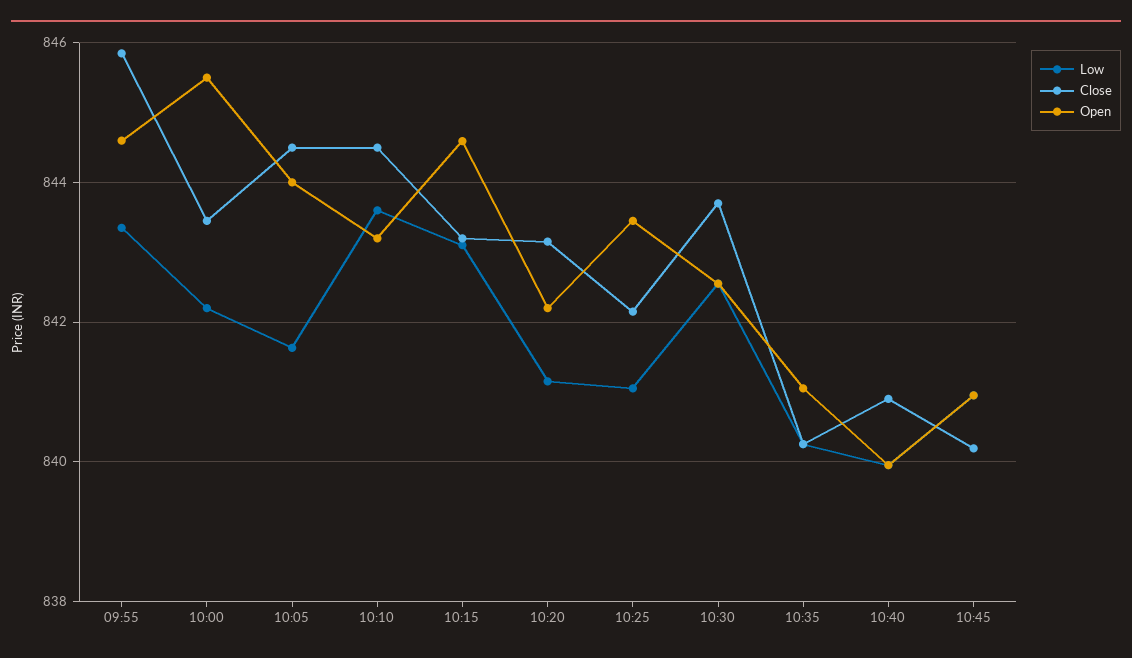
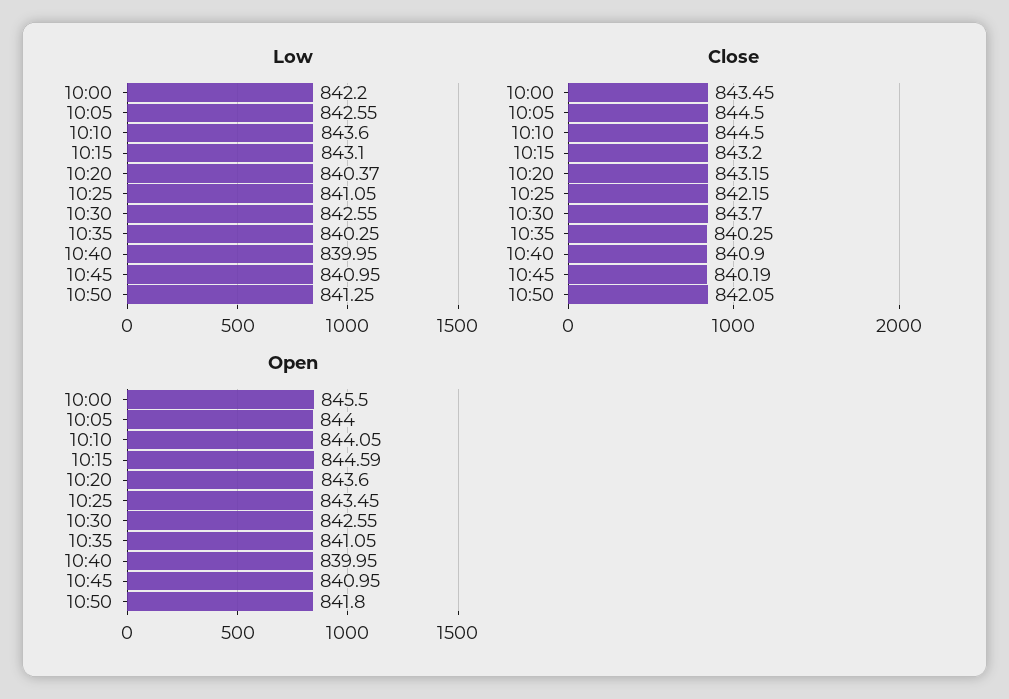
Low, 09:55: 843.4 -> none
Close, 09:55: 845.8 -> none
Open, 09:55: 844.6 -> none
Low, 10:05: 841.6 -> 842.55
Open, 10:10: 843.2 -> 844.05
Low, 10:20: 841.2 -> 840.37
Open, 10:20: 842.2 -> 843.6
Low, 10:50: none -> 841.25
Close, 10:50: none -> 842.05
Open, 10:50: none -> 841.8

